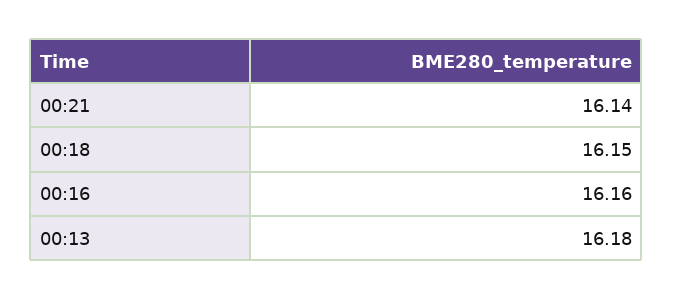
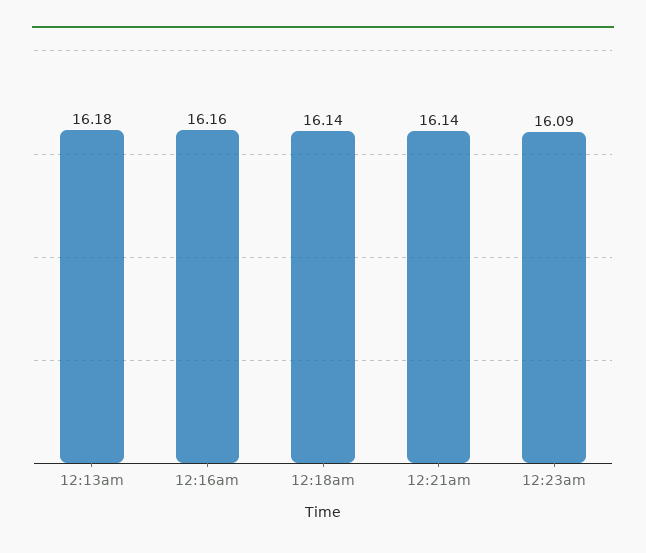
00:18: 16.15 -> 16.14
12:23am: none -> 16.09

